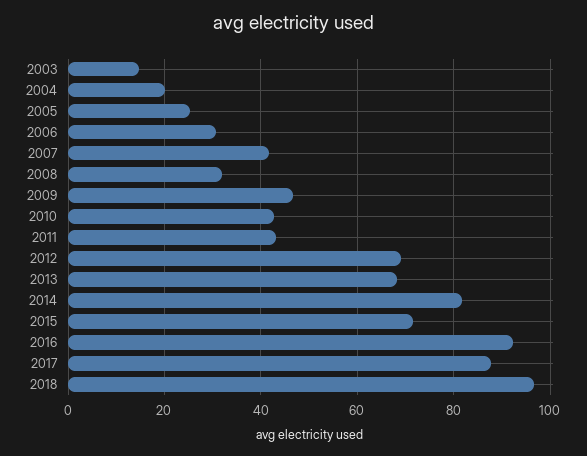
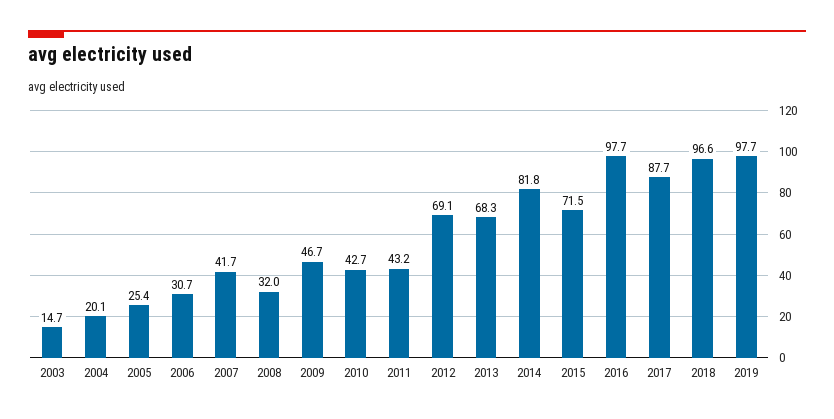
2016: 92 -> 97.7
2019: none -> 97.7

